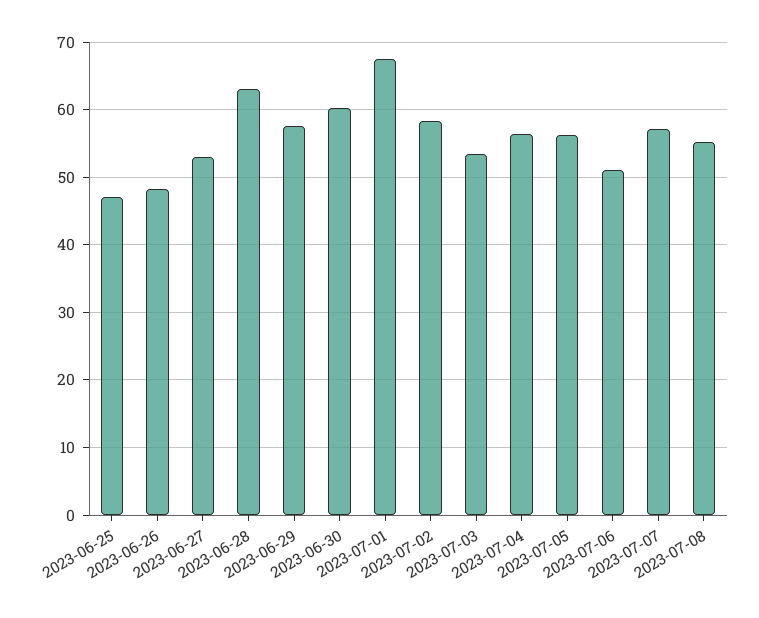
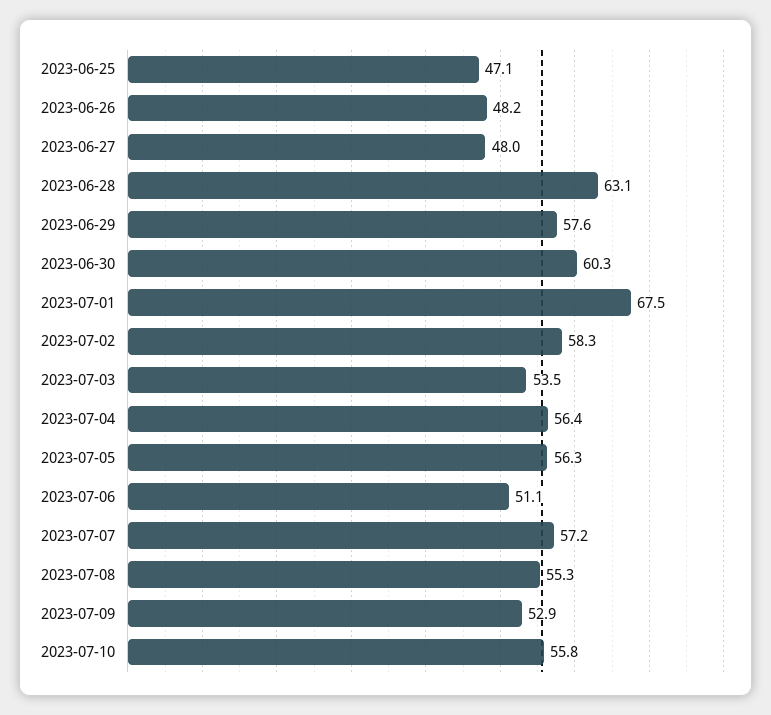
2023-06-27: 53 -> 48
2023-07-09: none -> 52.9
2023-07-10: none -> 55.8

